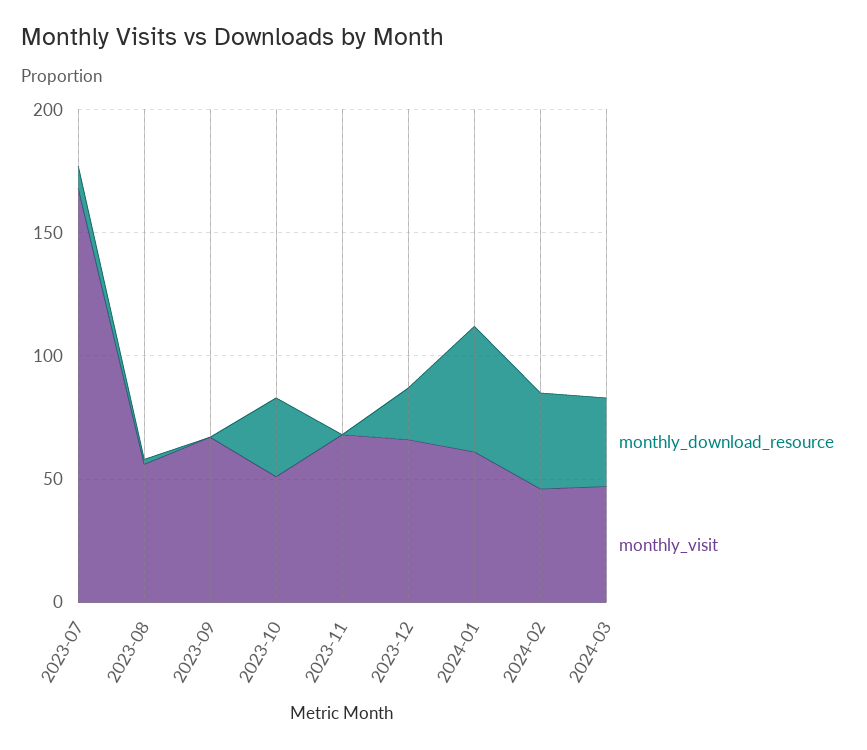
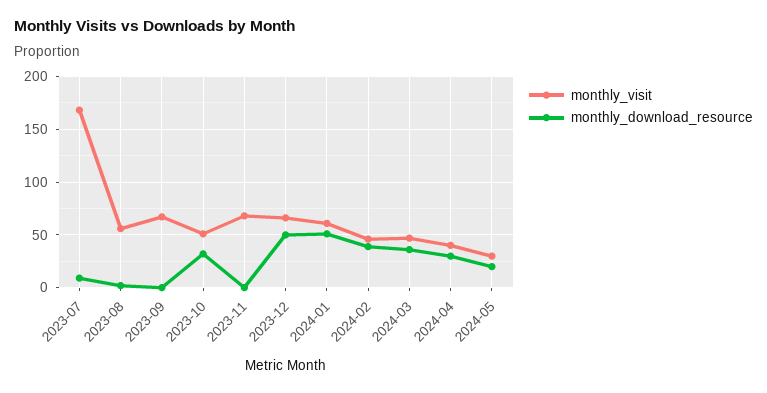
monthly_download_resource, 2023-12: 20 -> 50
monthly_visit, 2024-04: none -> 40
monthly_download_resource, 2024-04: none -> 30
monthly_visit, 2024-05: none -> 30
monthly_download_resource, 2024-05: none -> 20

